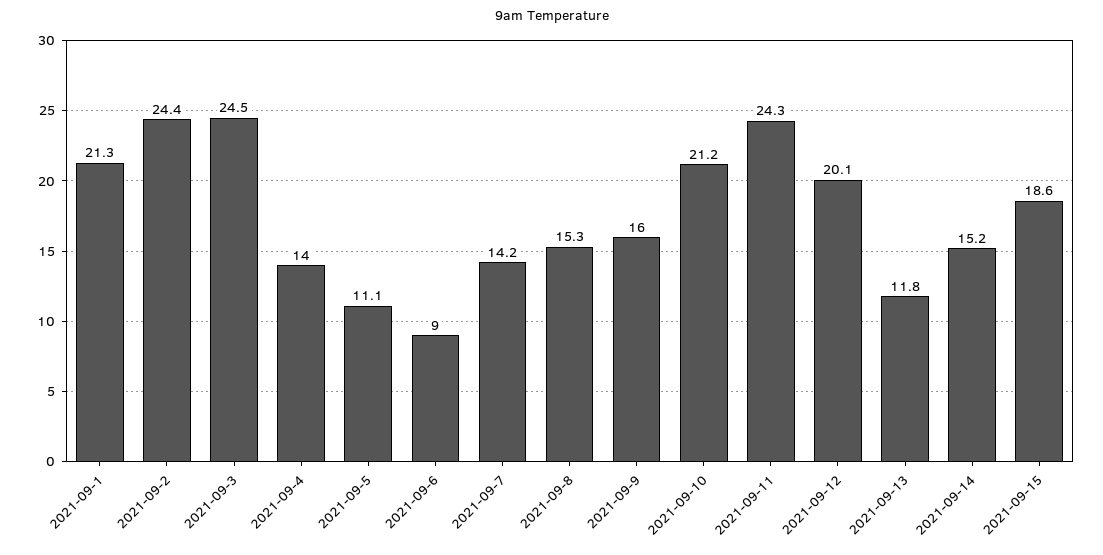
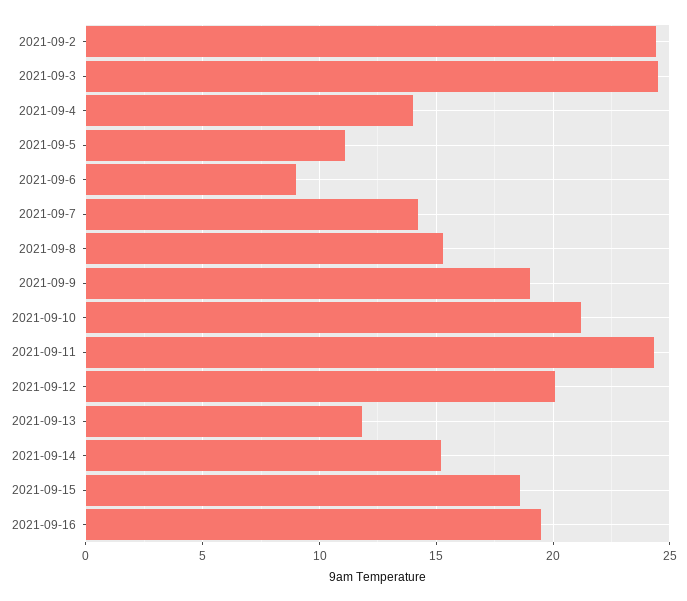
2021-09-1: 21.3 -> none
2021-09-9: 16 -> 19
2021-09-16: none -> 19.5

